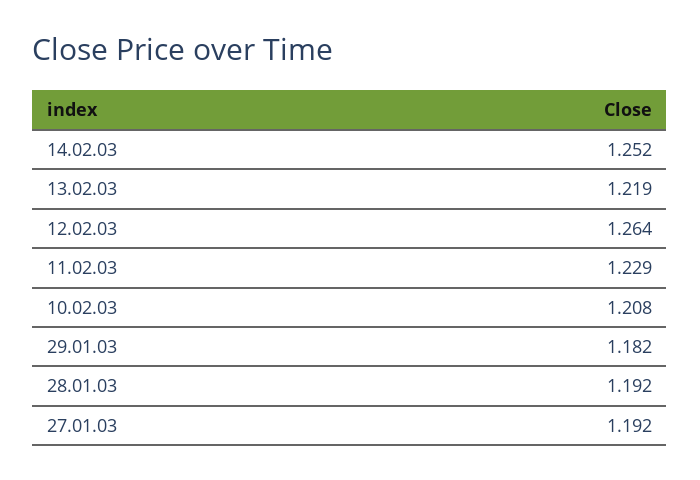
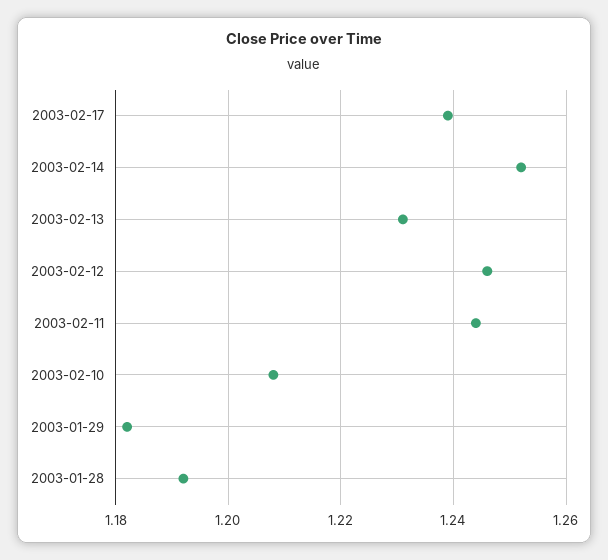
13.02.03: 1.219 -> 1.23
12.02.03: 1.264 -> 1.245
11.02.03: 1.229 -> 1.245
27.01.03: 1.192 -> none
2003-02-17: none -> 1.24

